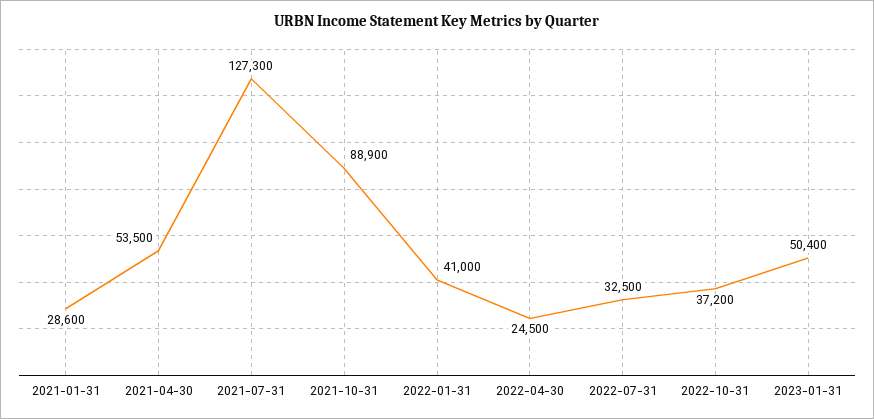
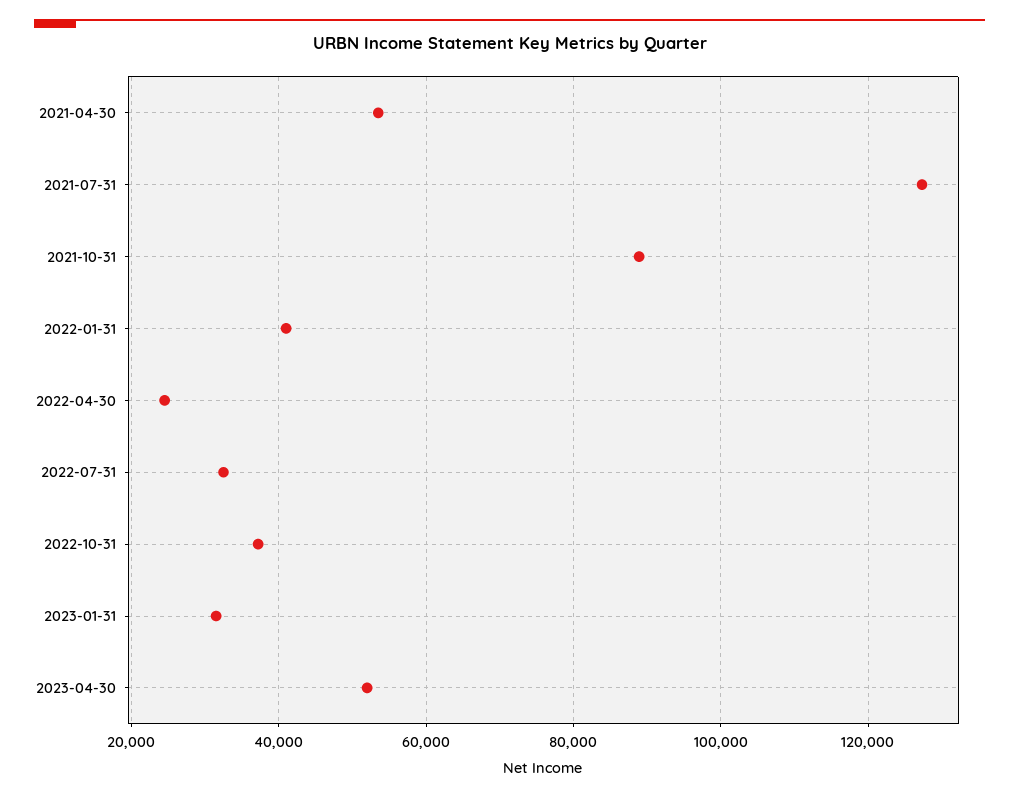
2021-01-31: 28600 -> none
2023-01-31: 50400 -> 32000
2023-04-30: none -> 52000

